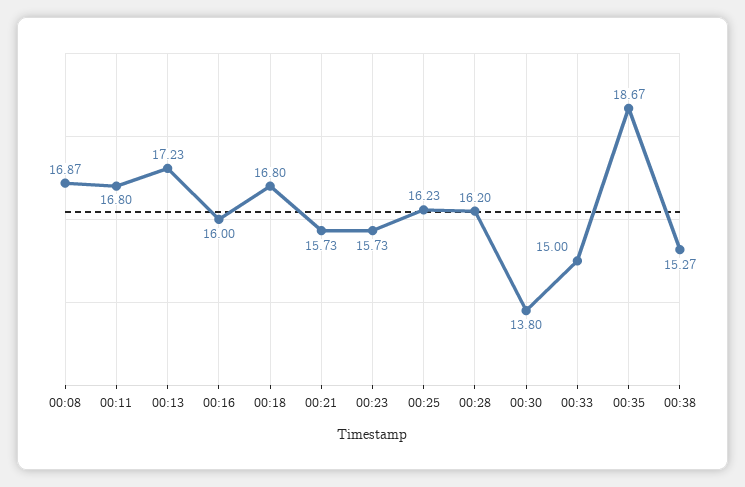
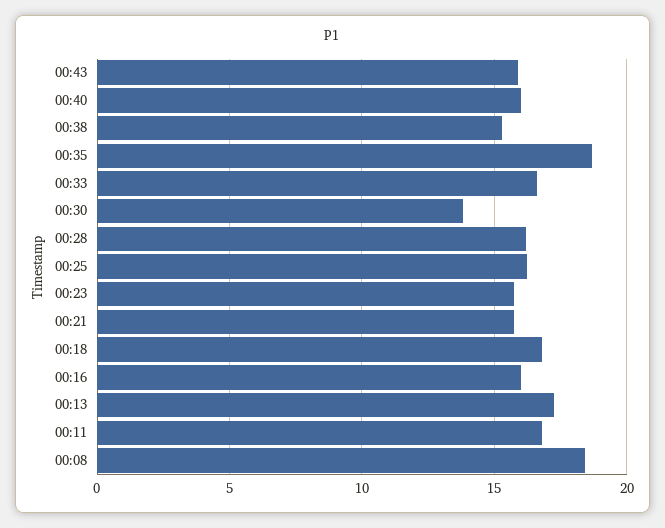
00:08: 16.87 -> 18.5
00:33: 15 -> 16.5
00:43: none -> 16
00:40: none -> 16

